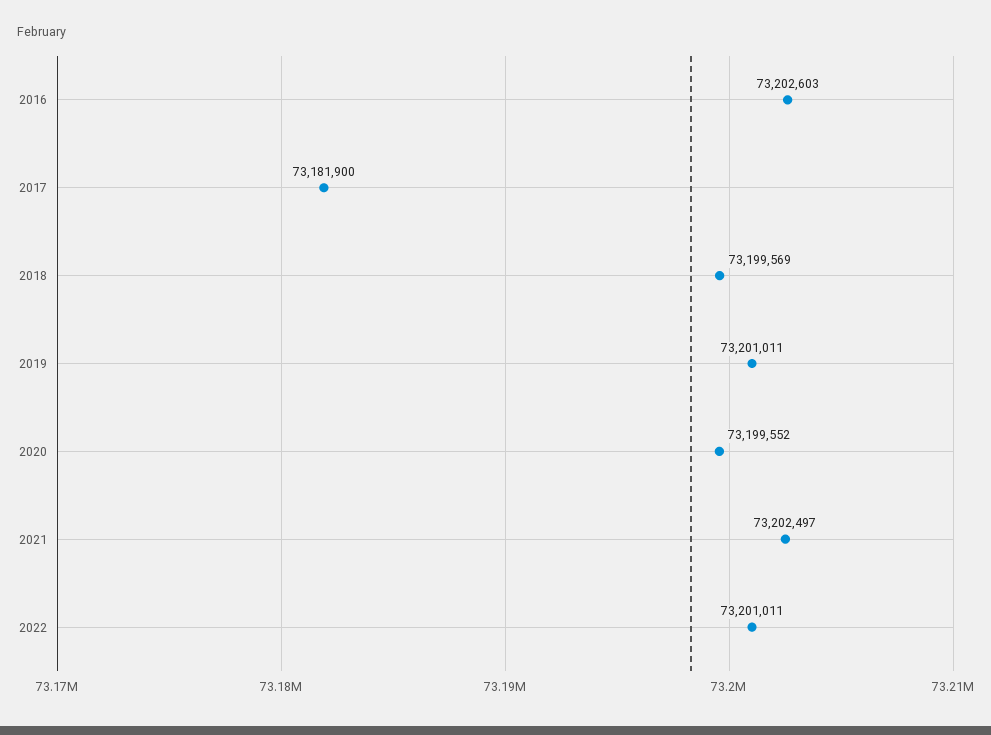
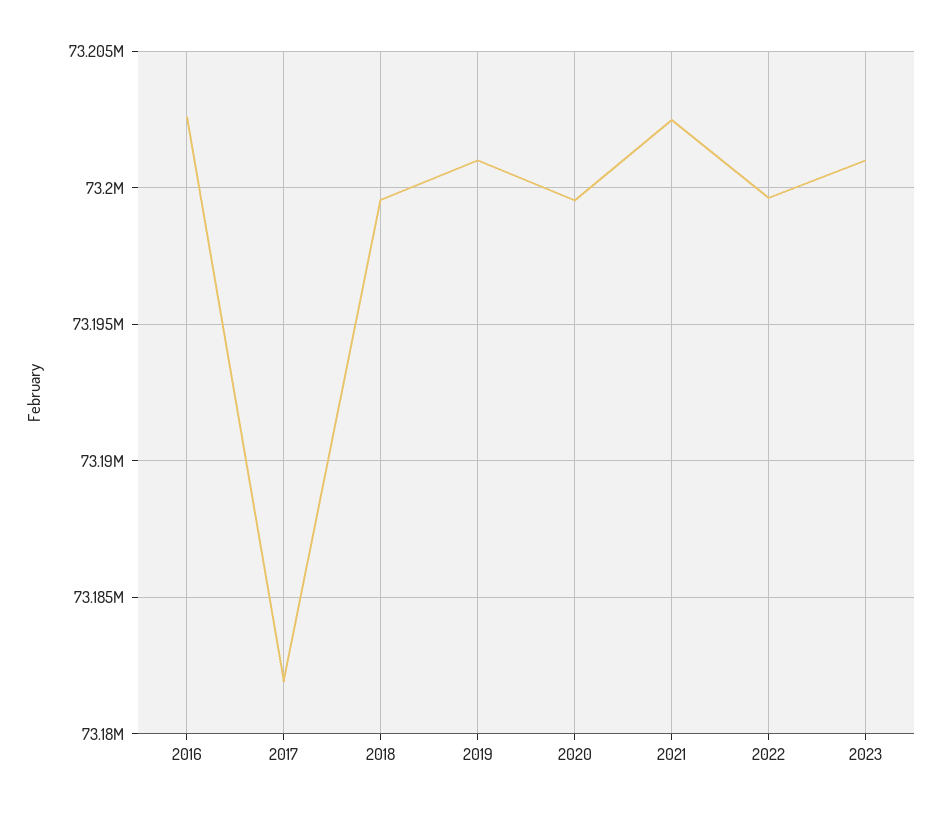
2022: 73201011 -> 73199500
2023: none -> 73201000

